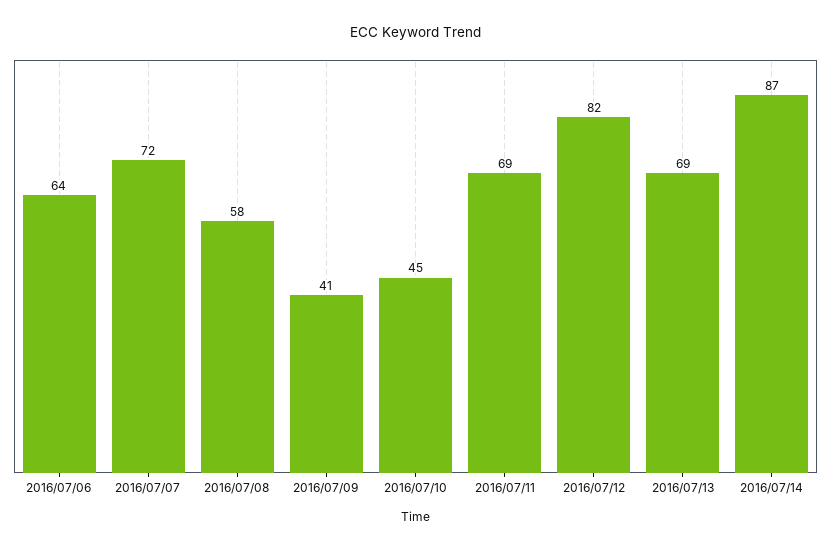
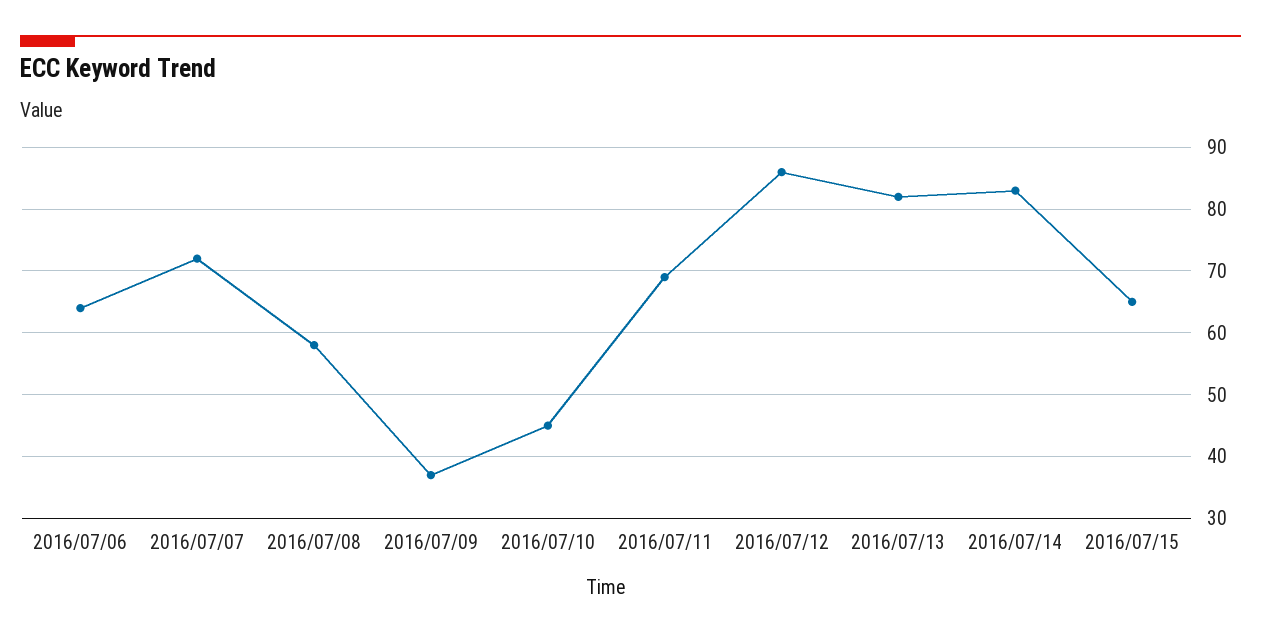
2016/07/09: 41 -> 37
2016/07/12: 82 -> 86
2016/07/13: 69 -> 82
2016/07/14: 87 -> 83
2016/07/15: none -> 65

